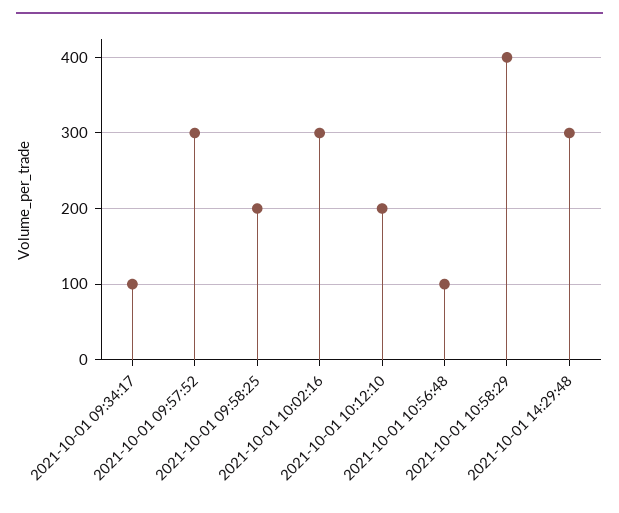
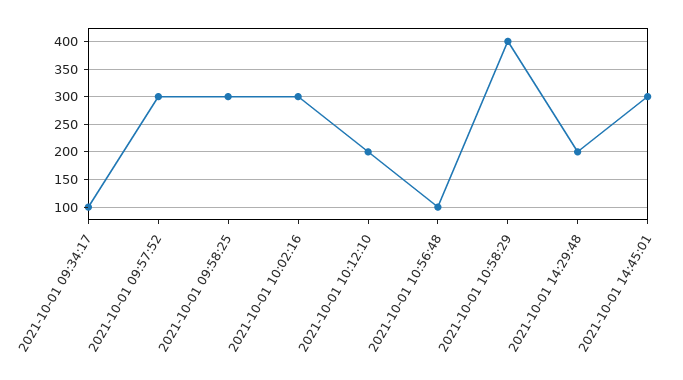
2021-10-01 09:58:25: 200 -> 300
2021-10-01 14:29:48: 300 -> 200
2021-10-01 14:45:01: none -> 300

